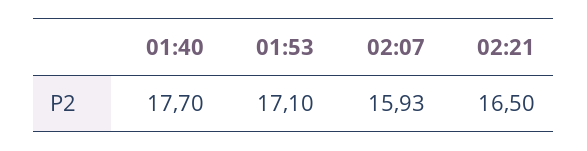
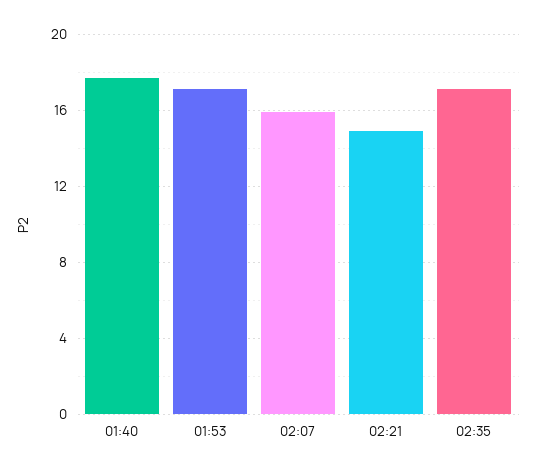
02:21: 16.5 -> 15
02:35: none -> 17

